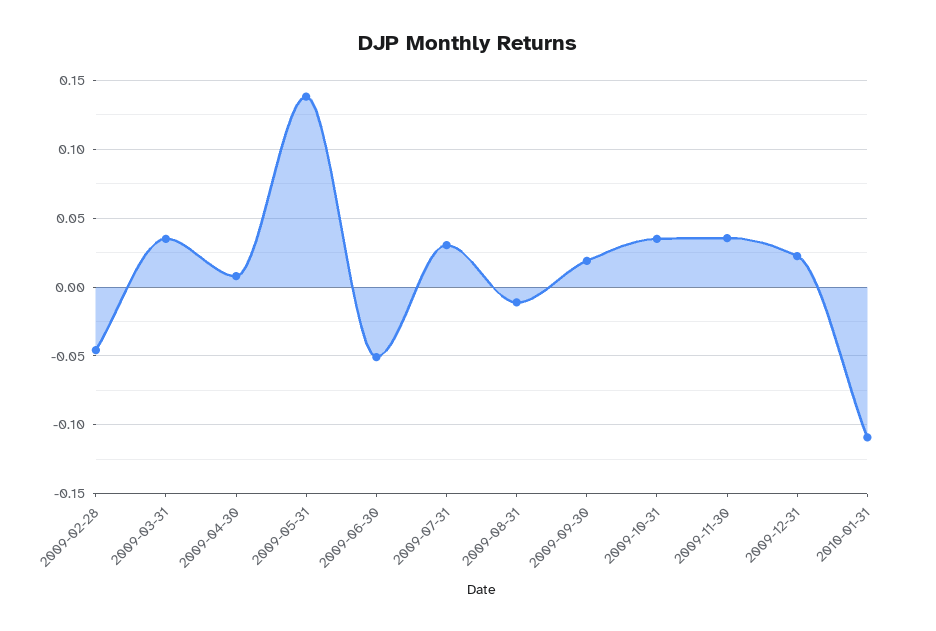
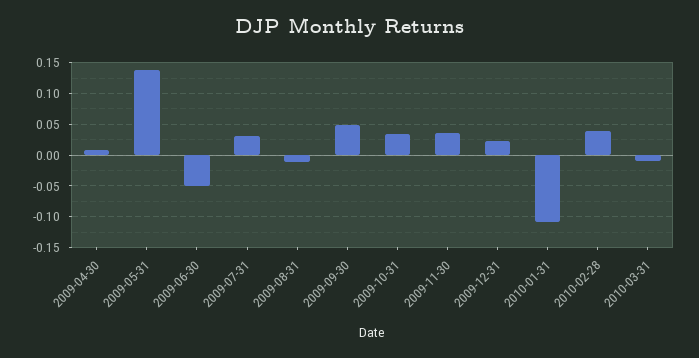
2009-02-28: -0.045 -> none
2009-03-31: 0.035 -> none
2009-09-30: 0.02 -> 0.05
2010-02-28: none -> 0.04
2010-03-31: none -> -0.01

